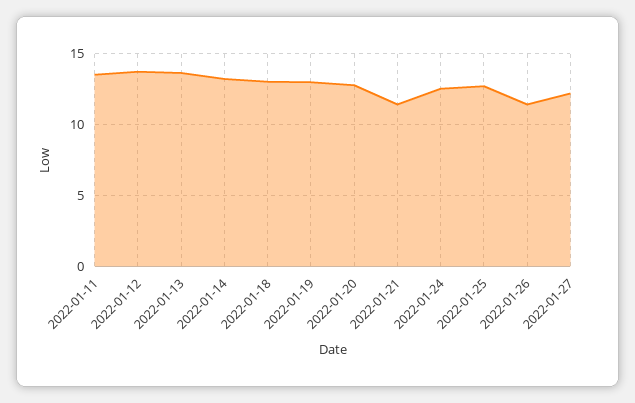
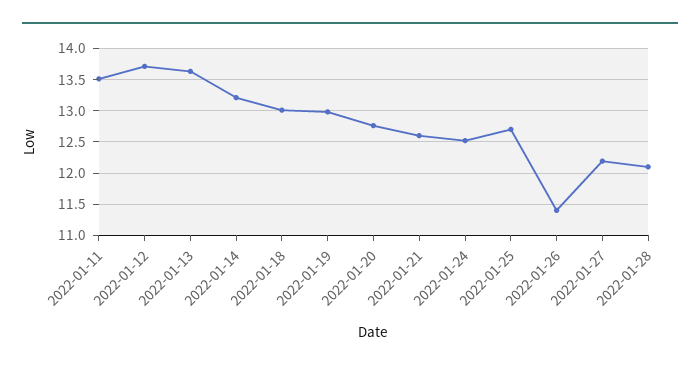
2022-01-21: 11.5 -> 12.6
2022-01-28: none -> 12.1

